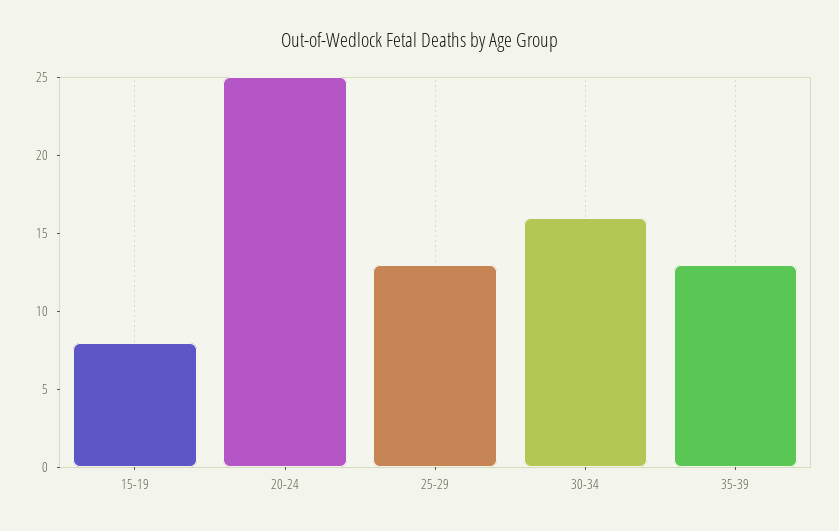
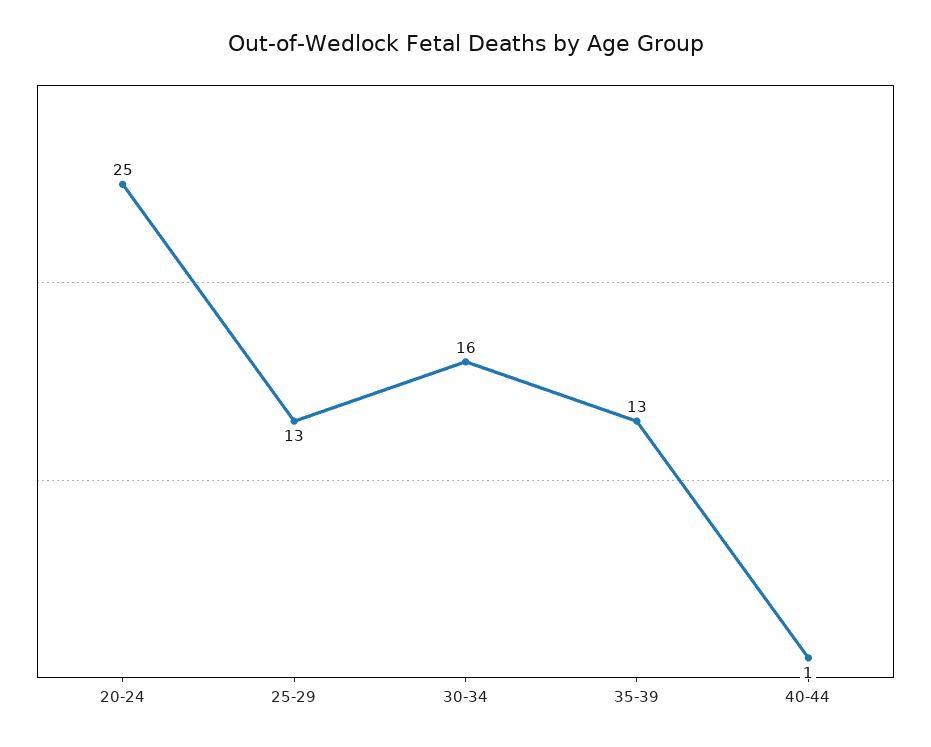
15-19: 8 -> none
40-44: none -> 1

